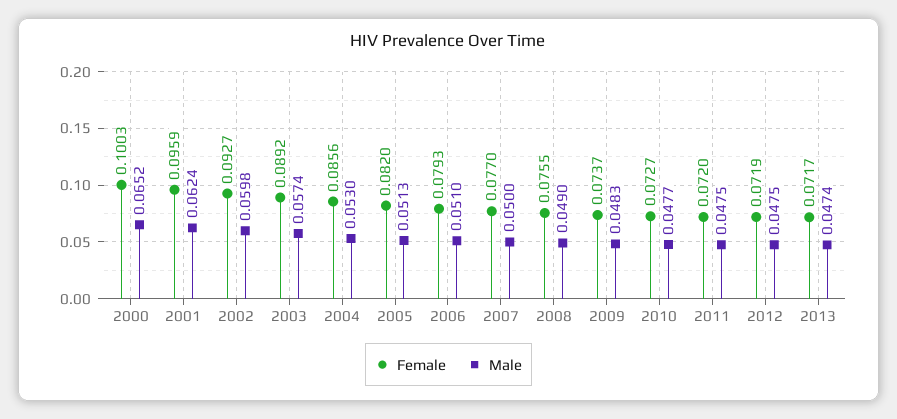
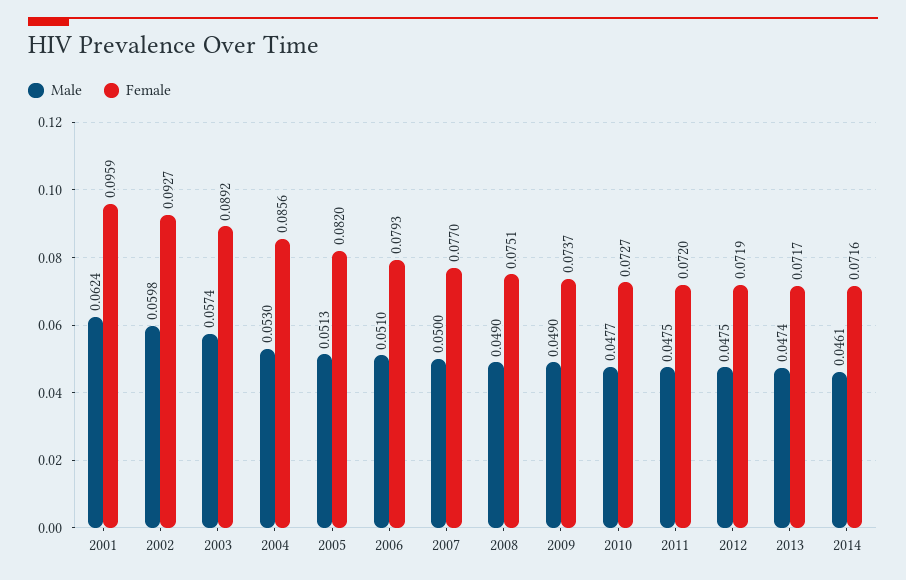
Female, 2000: 0.1003 -> none
Male, 2000: 0.0652 -> none
Female, 2008: 0.0755 -> 0.0751
Male, 2009: 0.0483 -> 0.049
Male, 2014: none -> 0.0461
Female, 2014: none -> 0.0716

